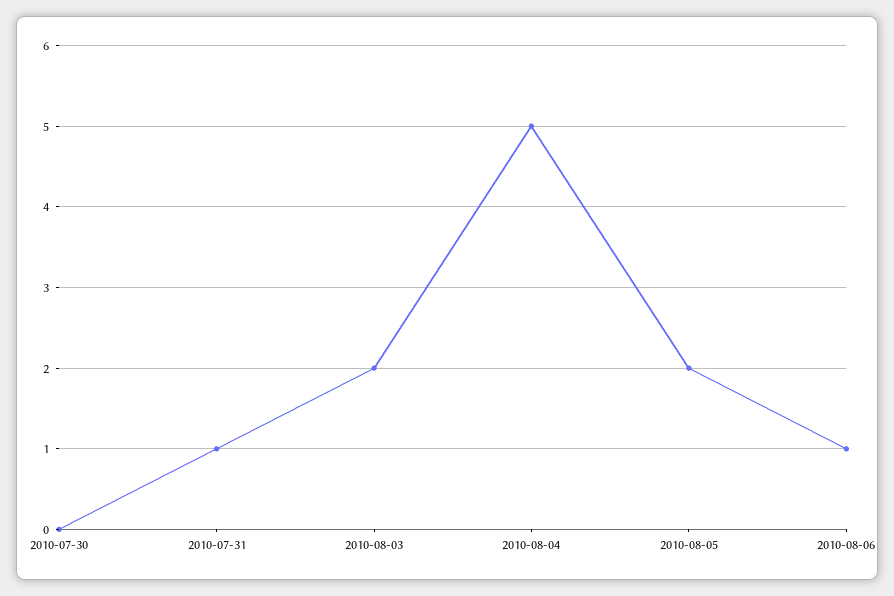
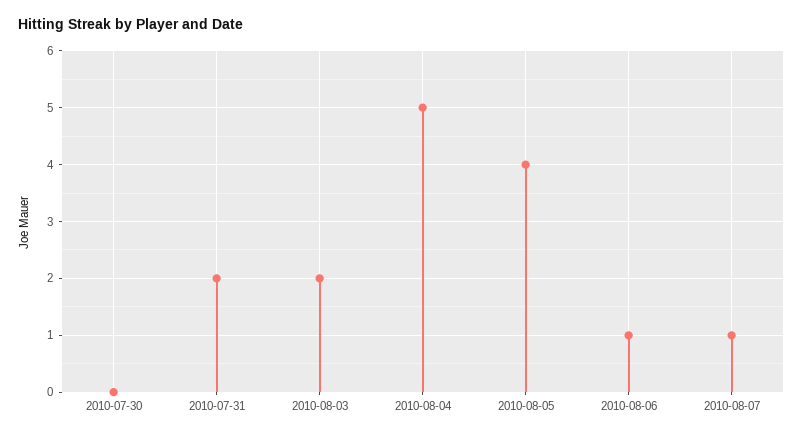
2010-07-31: 1 -> 2
2010-08-05: 2 -> 4
2010-08-07: none -> 1

